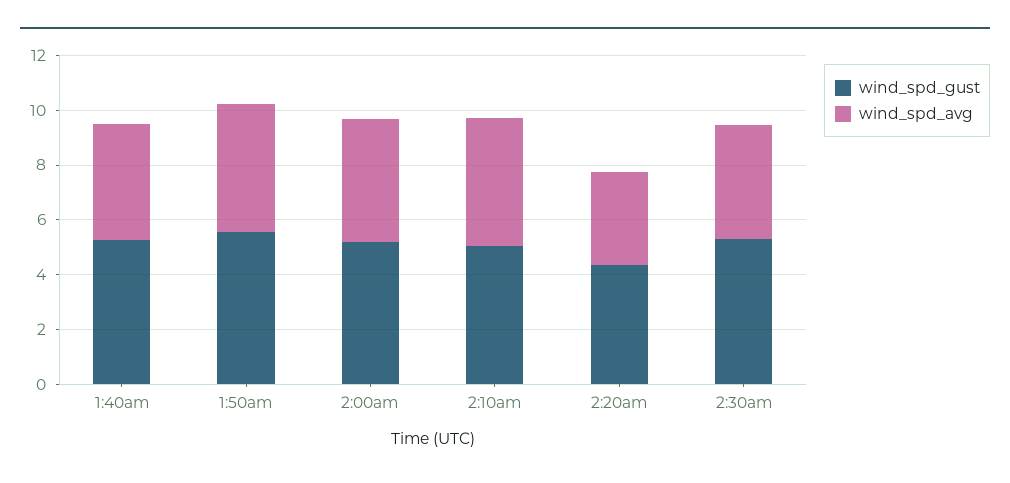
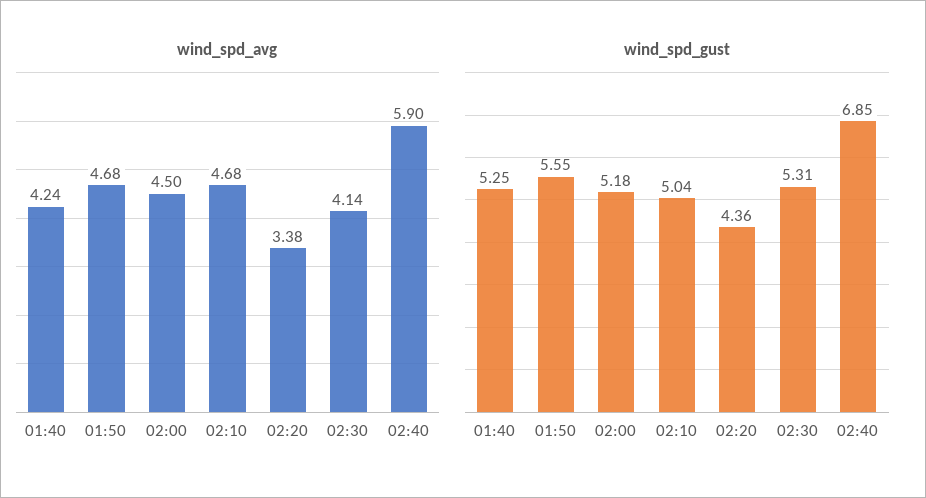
wind_spd_avg, 02:40: none -> 5.9
wind_spd_gust, 02:40: none -> 6.85

